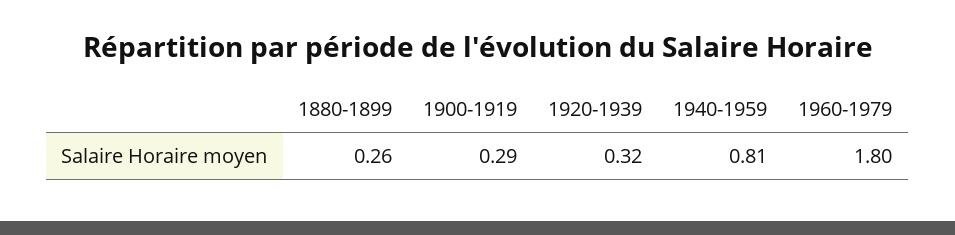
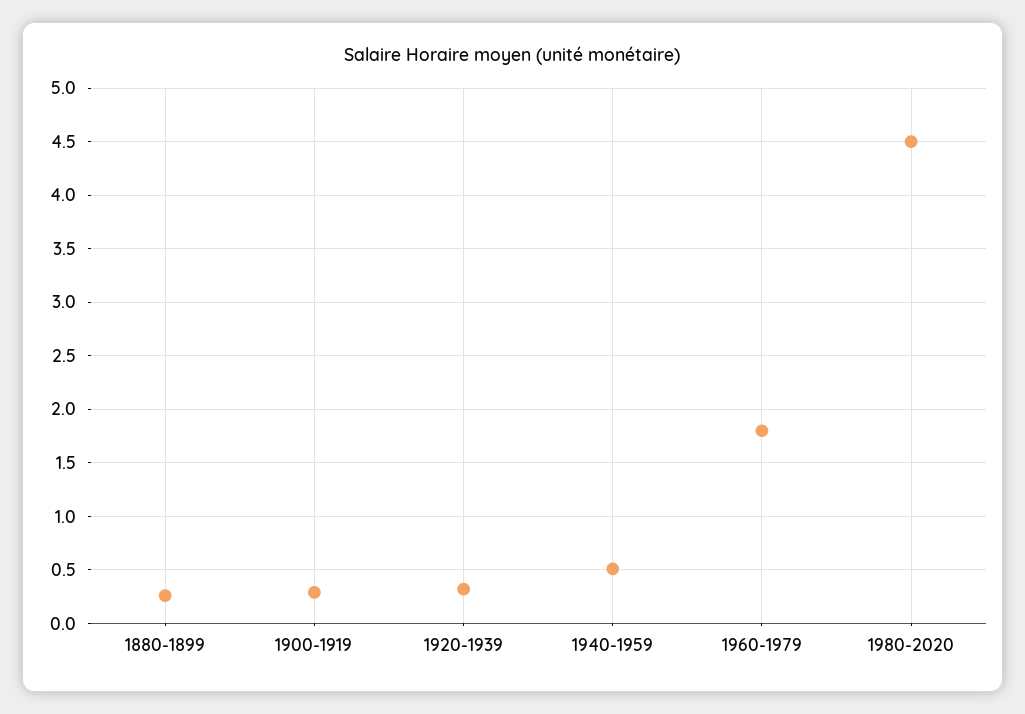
1940-1959: 0.81 -> 0.5
1980-2020: none -> 4.5

